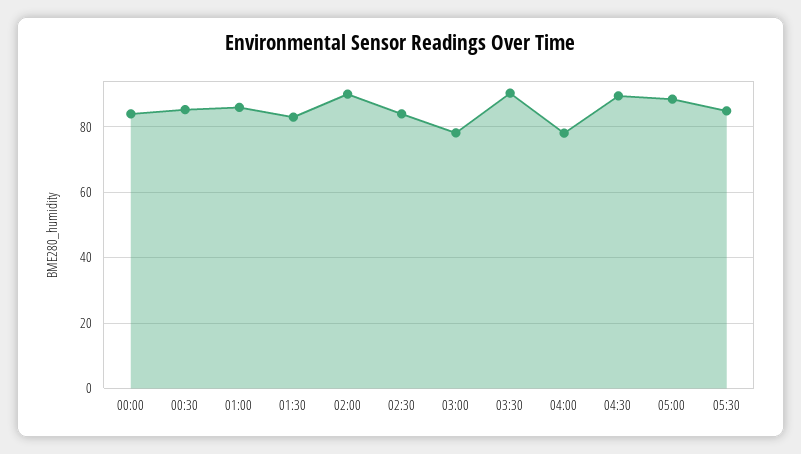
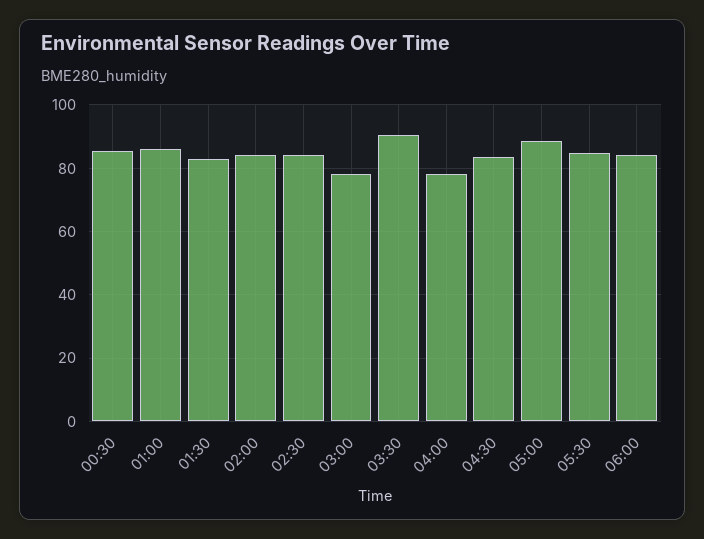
00:00: 84 -> none
02:00: 90 -> 84
04:30: 90 -> 84
06:00: none -> 84

